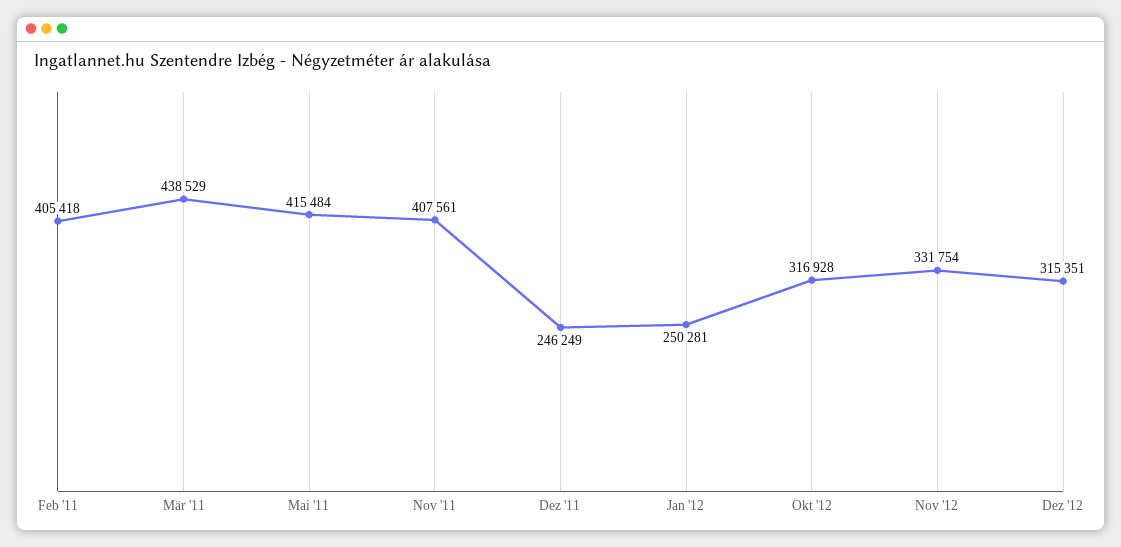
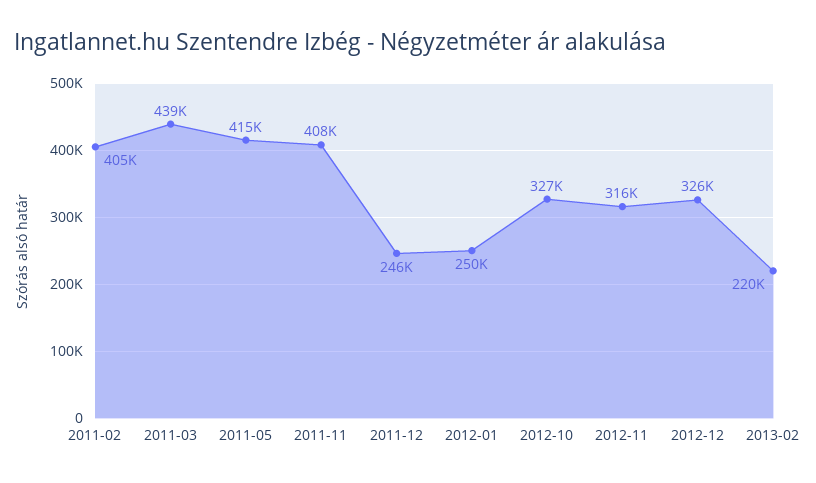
Okt '12: 316928 -> 327000
Nov '12: 331754 -> 316000
Dez '12: 315351 -> 326000
2013-02: none -> 220000

